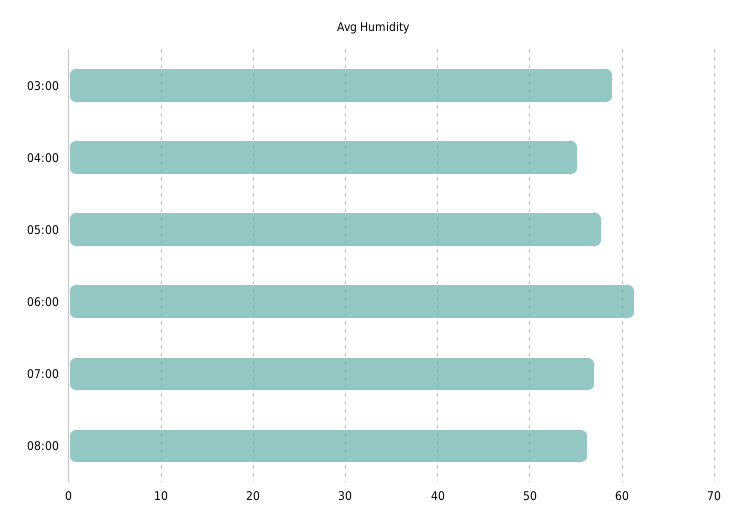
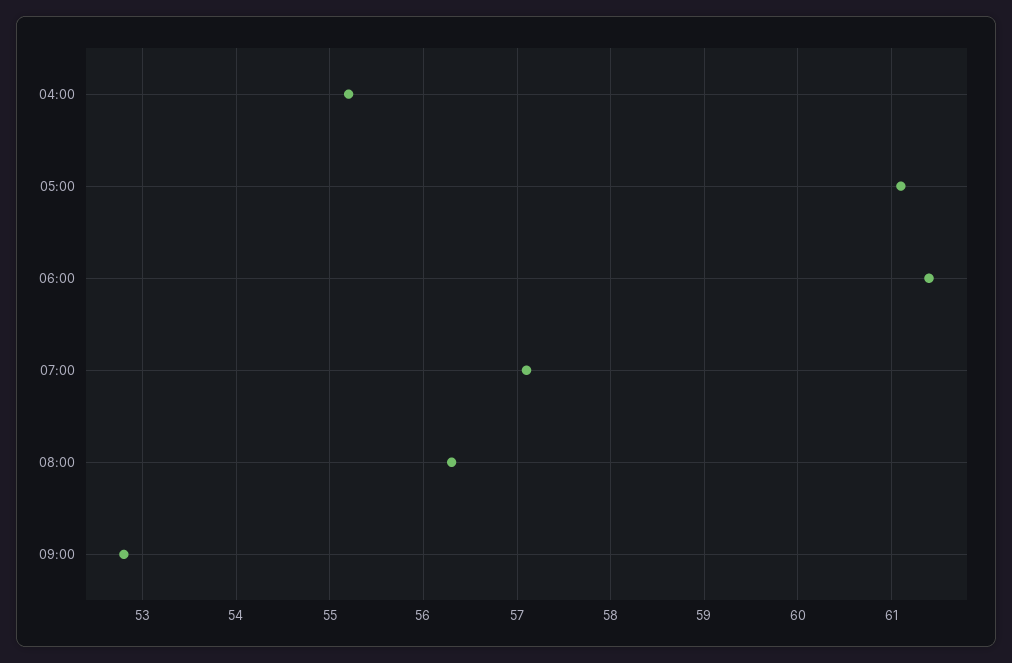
03:00: 59 -> none
05:00: 58 -> 61.1
09:00: none -> 52.8

